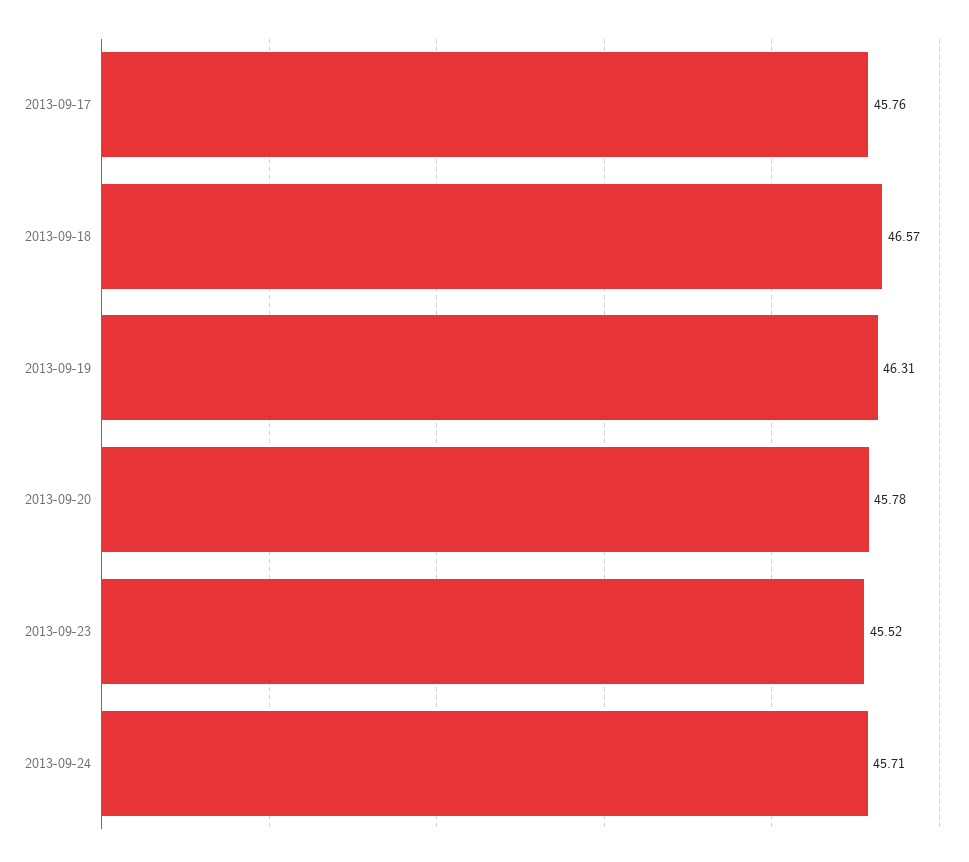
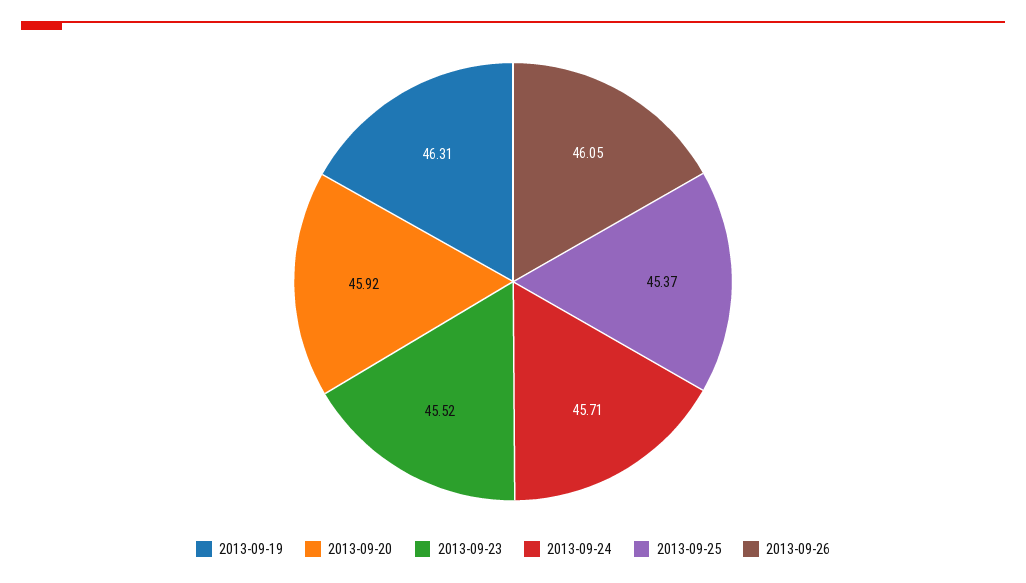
2013-09-17: 45.76 -> none
2013-09-18: 46.57 -> none
2013-09-20: 45.78 -> 45.92
2013-09-25: none -> 45.37
2013-09-26: none -> 46.05

